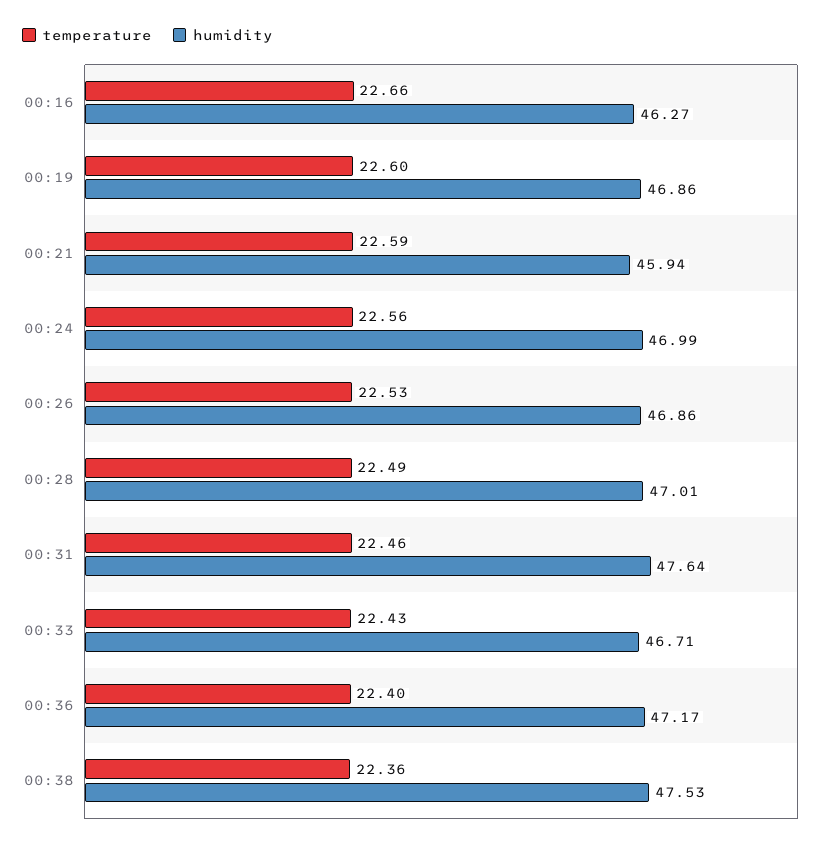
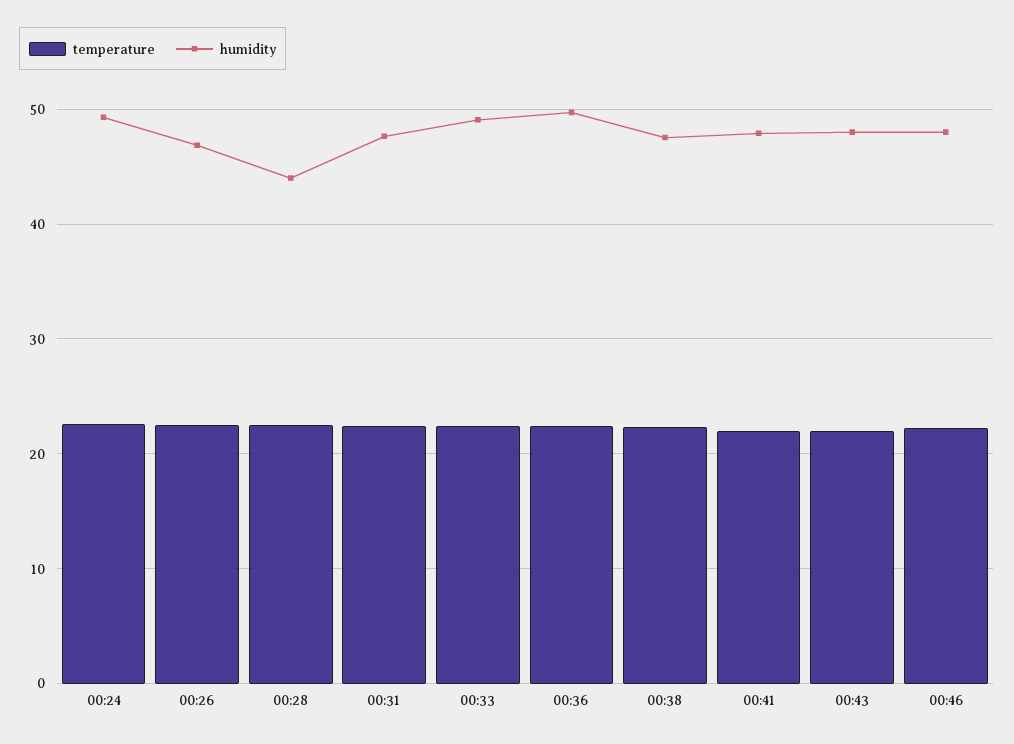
temperature, 00:16: 22.66 -> none
humidity, 00:16: 46.27 -> none
temperature, 00:19: 22.6 -> none
humidity, 00:19: 46.86 -> none
temperature, 00:21: 22.59 -> none
humidity, 00:21: 45.94 -> none
humidity, 00:24: 46.99 -> 49
humidity, 00:28: 47.01 -> 44
humidity, 00:33: 46.71 -> 49
humidity, 00:36: 47.17 -> 50
temperature, 00:41: none -> 22
humidity, 00:41: none -> 48
temperature, 00:43: none -> 22
humidity, 00:43: none -> 48
temperature, 00:46: none -> 22
humidity, 00:46: none -> 48

